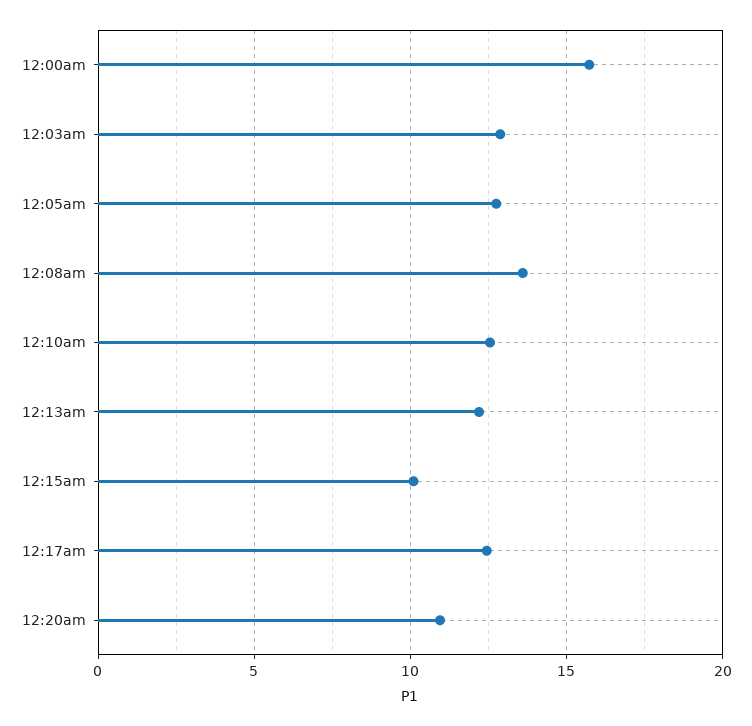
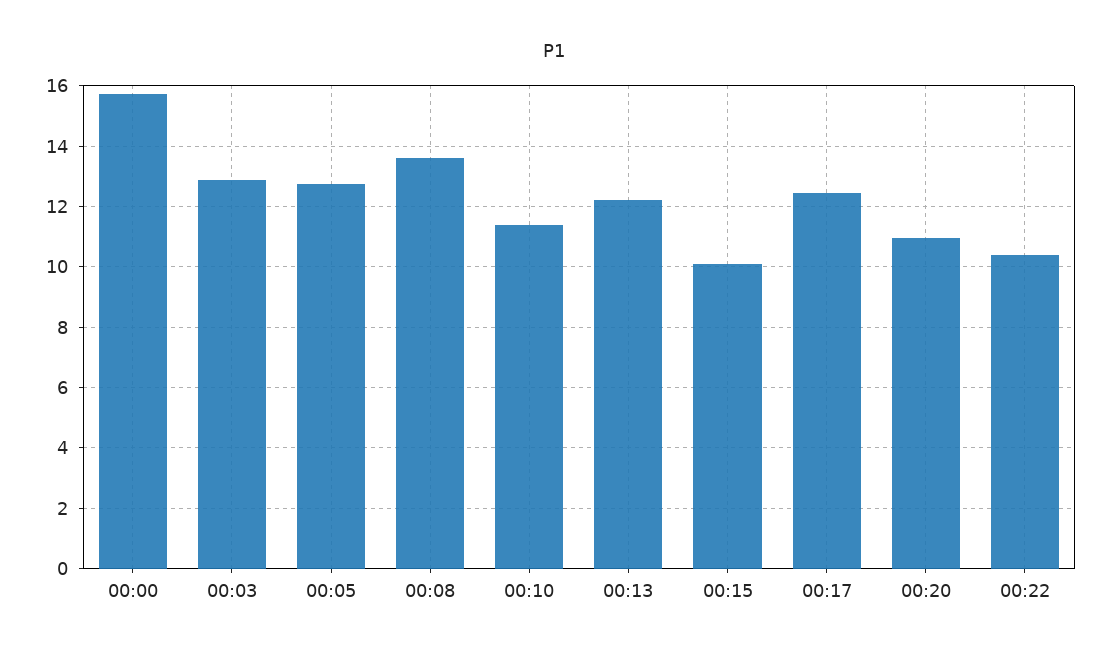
12:10am: 12.5 -> 11.4
00:22: none -> 10.4

